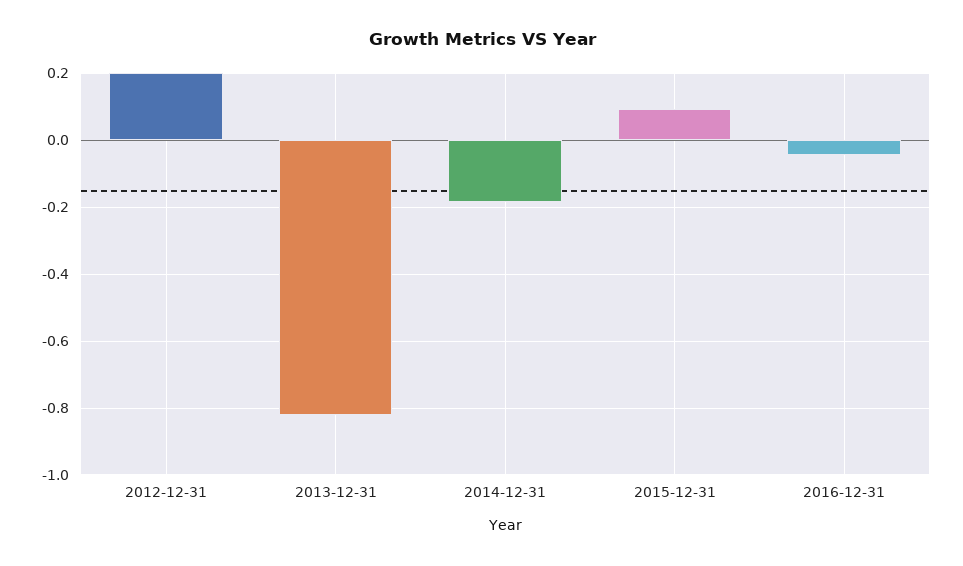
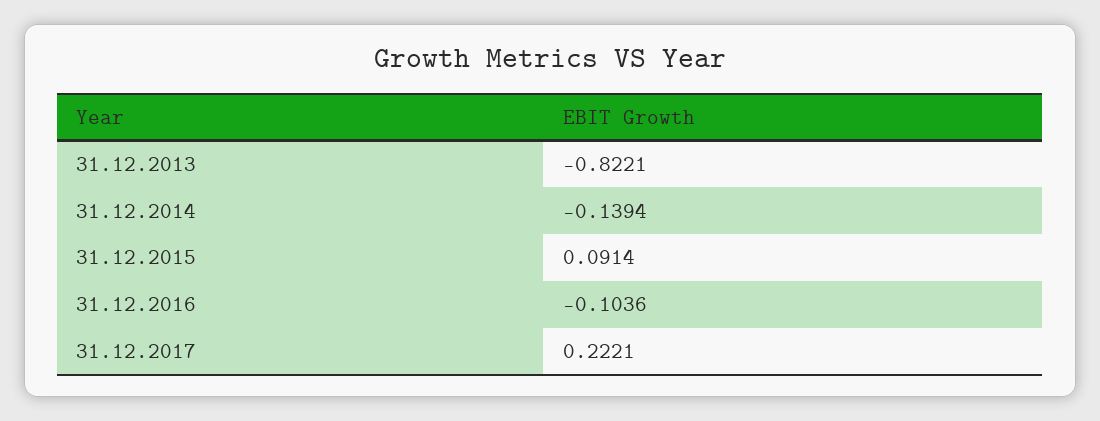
2012-12-31: 0.2 -> none
2014-12-31: -0.18 -> -0.1394
2016-12-31: -0.04 -> -0.1036
31.12.2017: none -> 0.2221

